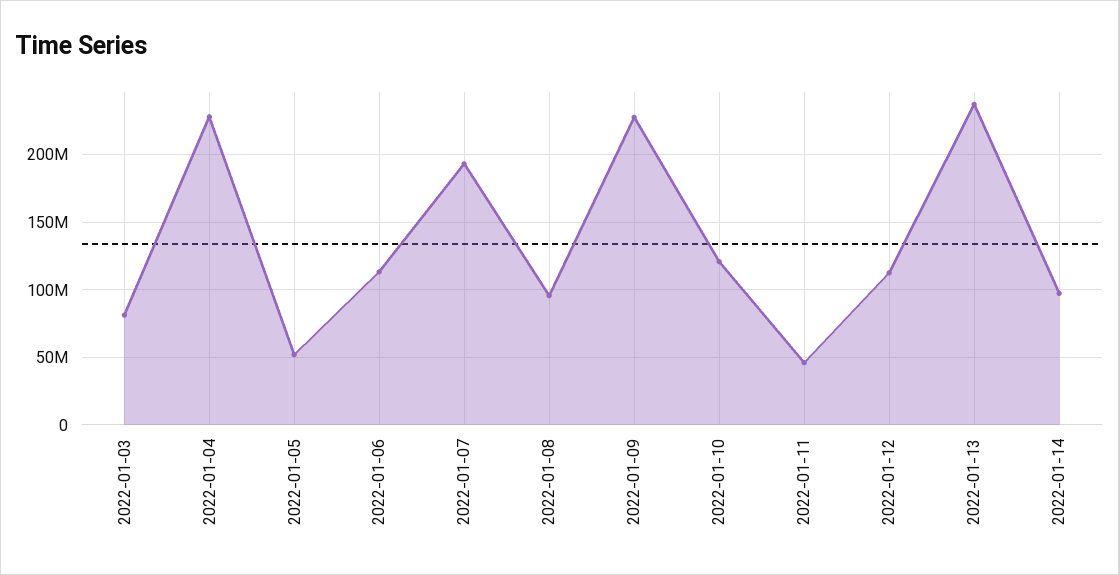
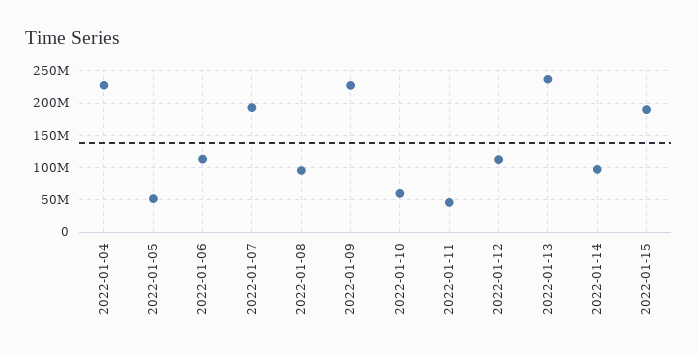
2022-01-03: 80000000 -> none
2022-01-10: 120000000 -> 60000000
2022-01-15: none -> 190000000

